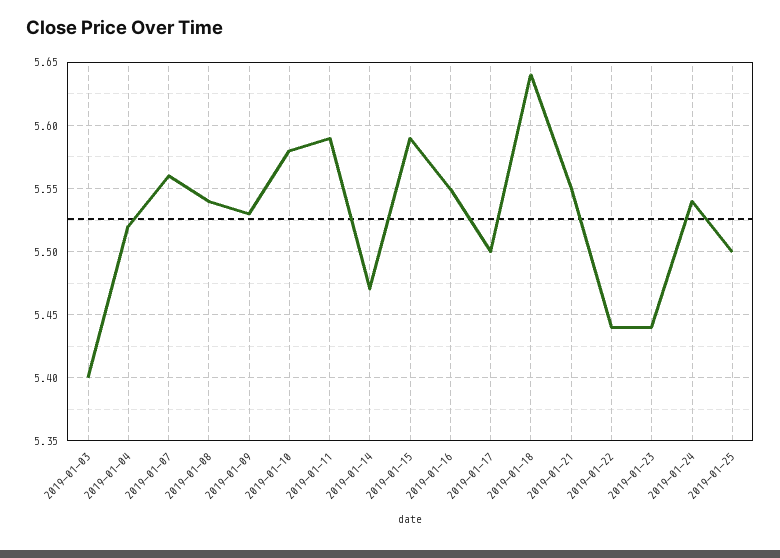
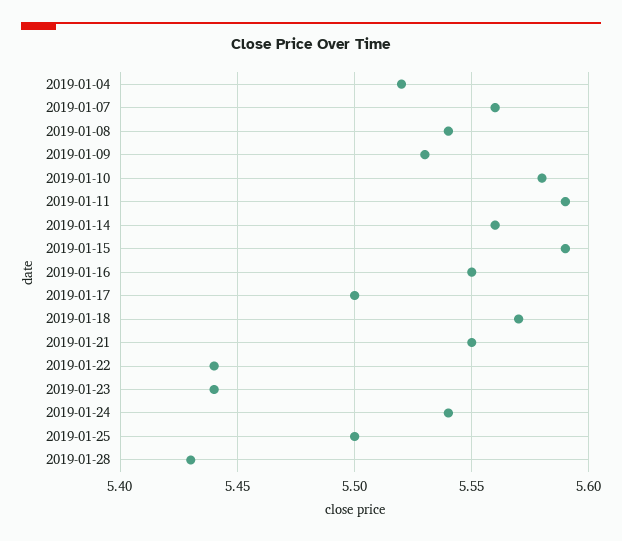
2019-01-03: 5.4 -> none
2019-01-14: 5.47 -> 5.56
2019-01-18: 5.64 -> 5.57
2019-01-28: none -> 5.43

